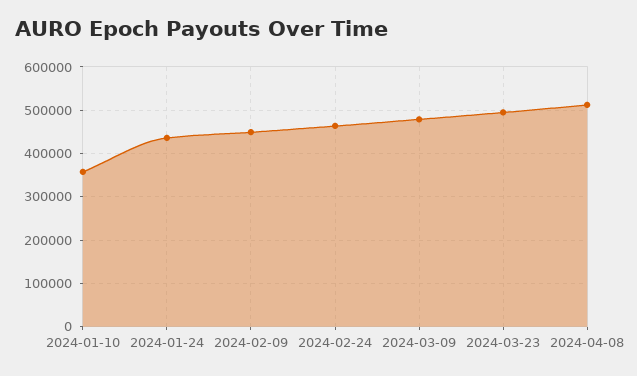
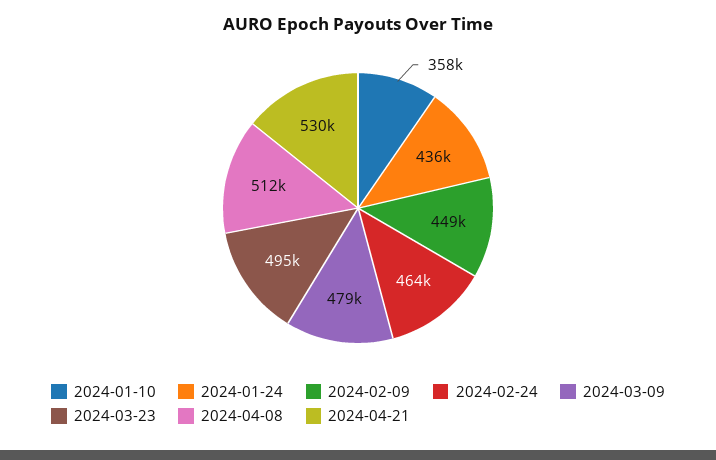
2024-04-21: none -> 530000

